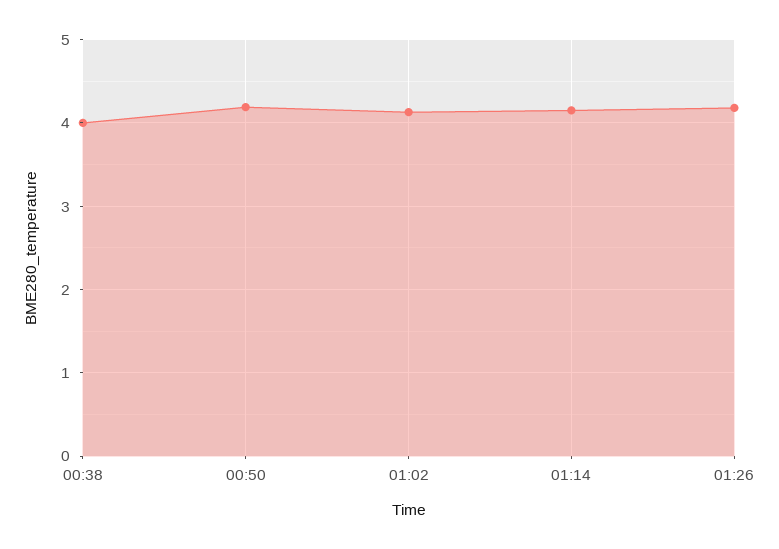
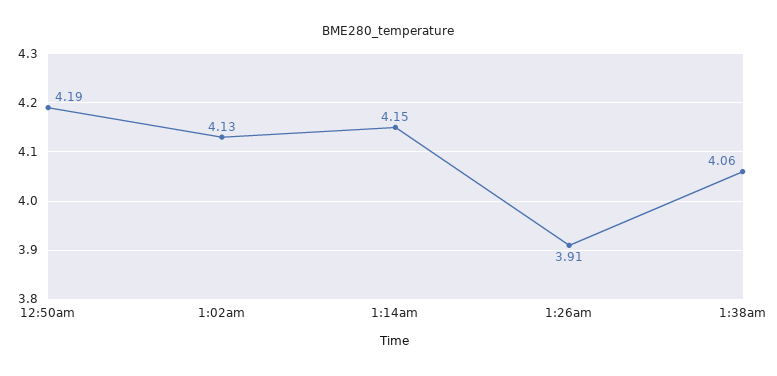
00:38: 4 -> none
01:26: 4.2 -> 3.91
1:38am: none -> 4.06

